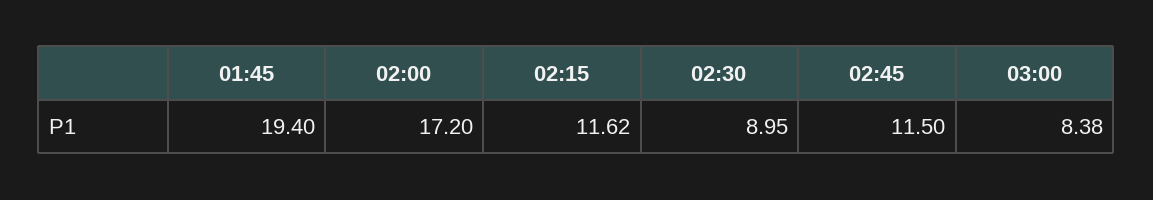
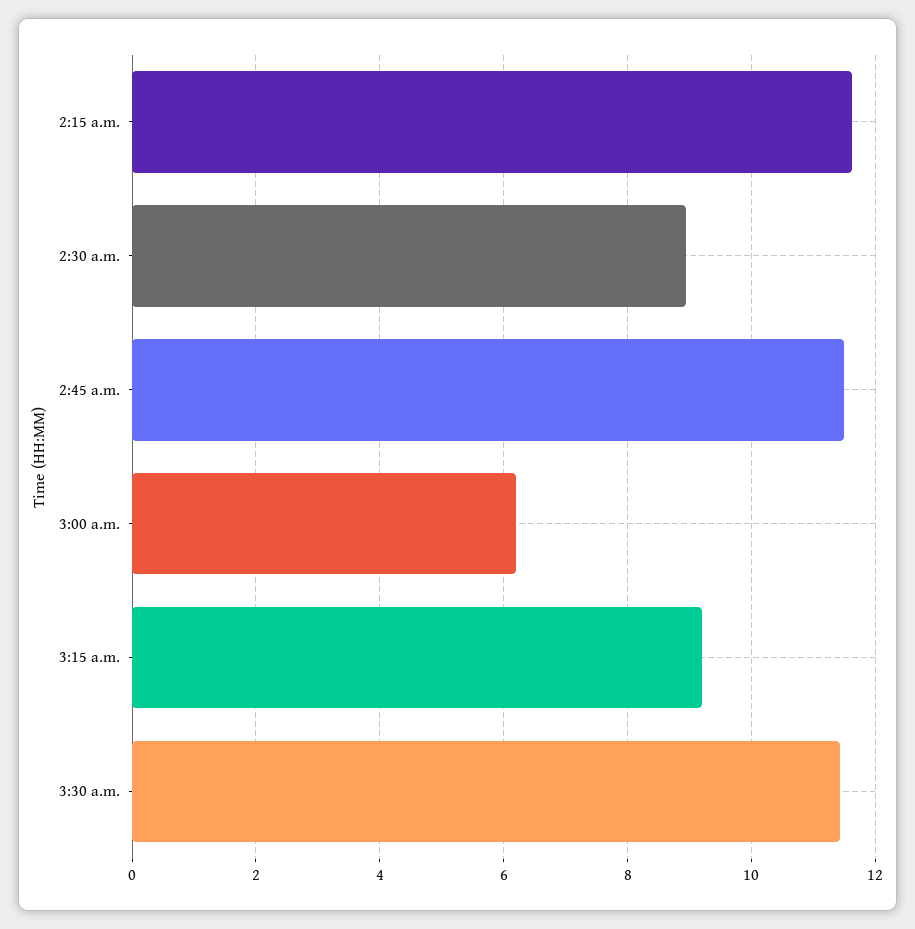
01:45: 19.4 -> none
02:00: 17.2 -> none
03:00: 8.38 -> 6.2
3:15 a.m.: none -> 9.2
3:30 a.m.: none -> 11.4

